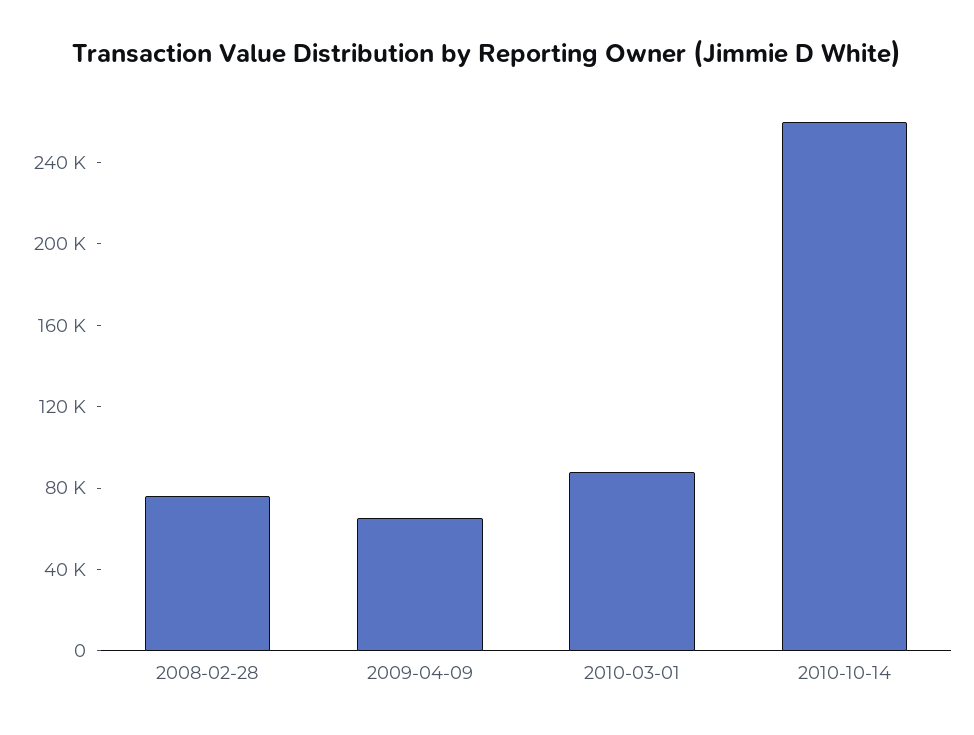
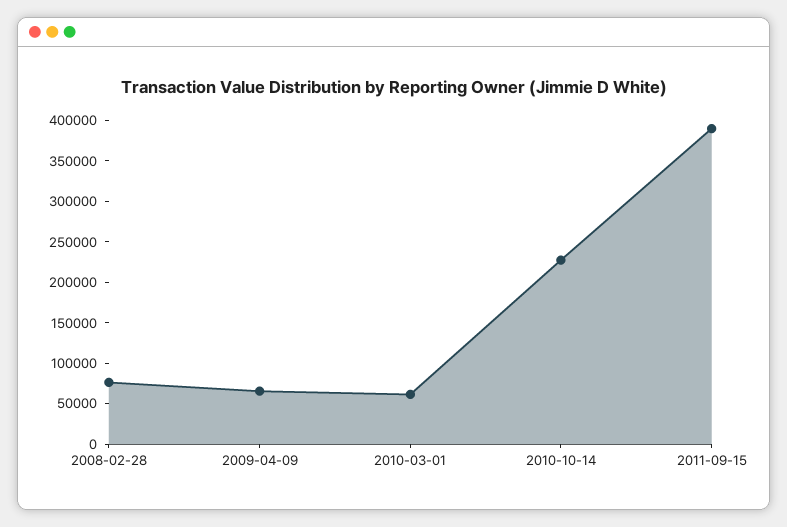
2010-03-01: 90000 -> 60000
2010-10-14: 260000 -> 230000
2011-09-15: none -> 390000

